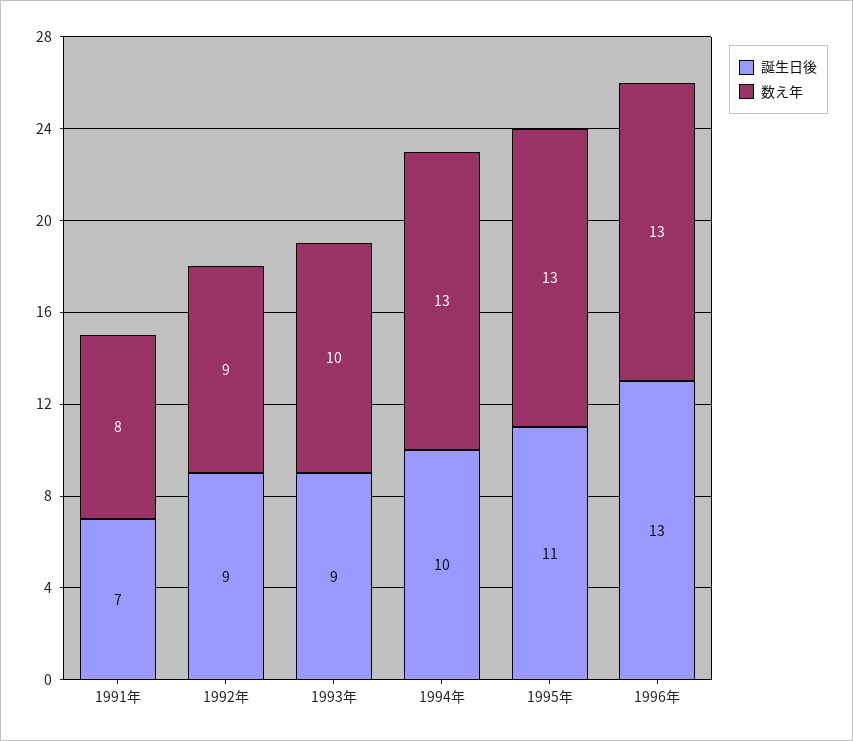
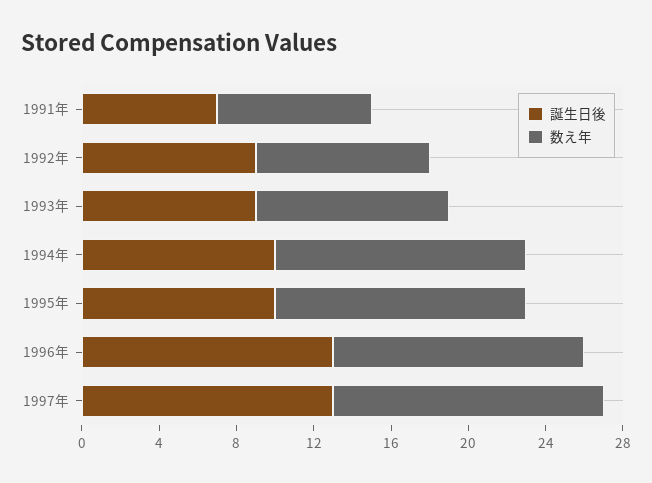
誕生日後, 1995年: 11 -> 10
誕生日後, 1997年: none -> 13
数え年, 1997年: none -> 14

